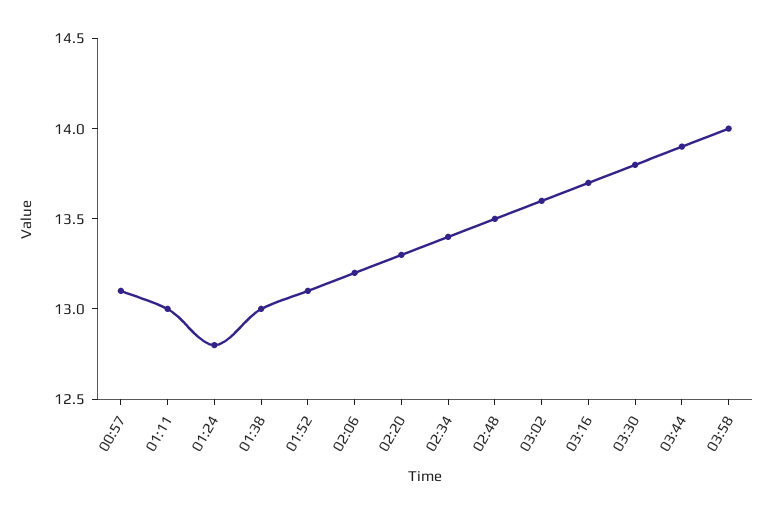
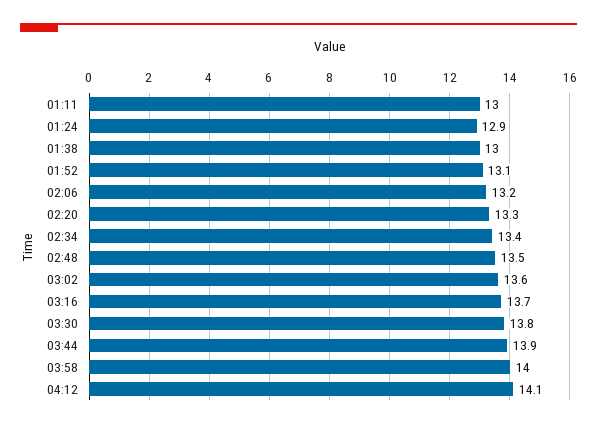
00:57: 13.1 -> none
01:24: 12.8 -> 12.9
04:12: none -> 14.1

